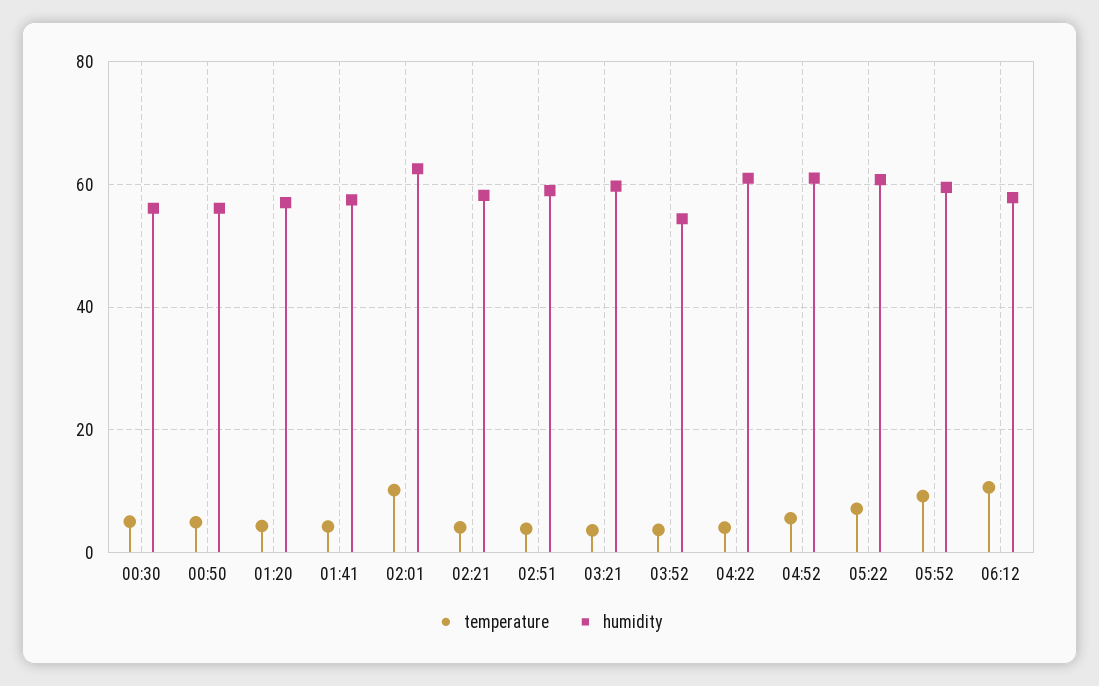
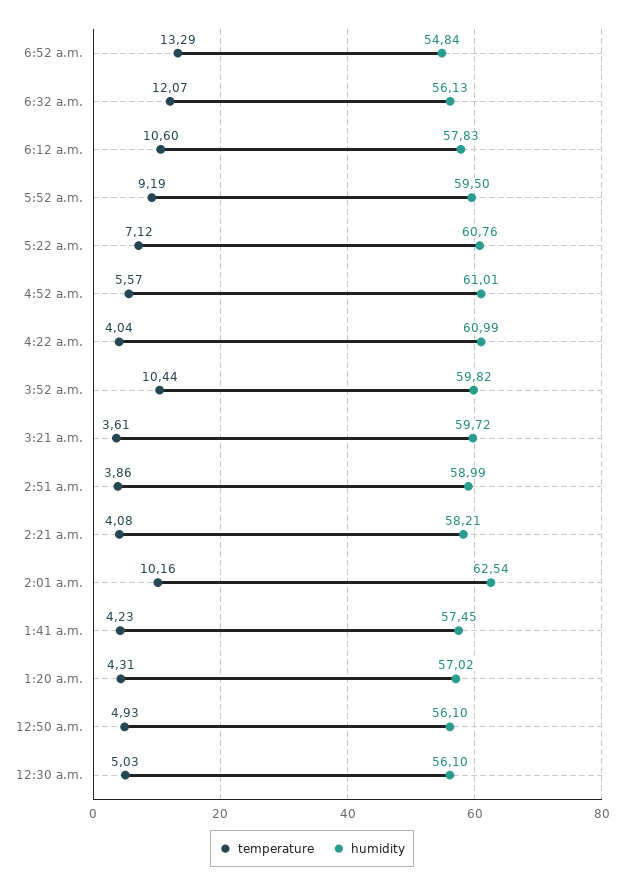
temperature, 03:52: 4 -> 10.44
humidity, 03:52: 54 -> 59.82
temperature, 6:52 a.m.: none -> 13.29
humidity, 6:52 a.m.: none -> 54.84
temperature, 6:32 a.m.: none -> 12.07
humidity, 6:32 a.m.: none -> 56.13

